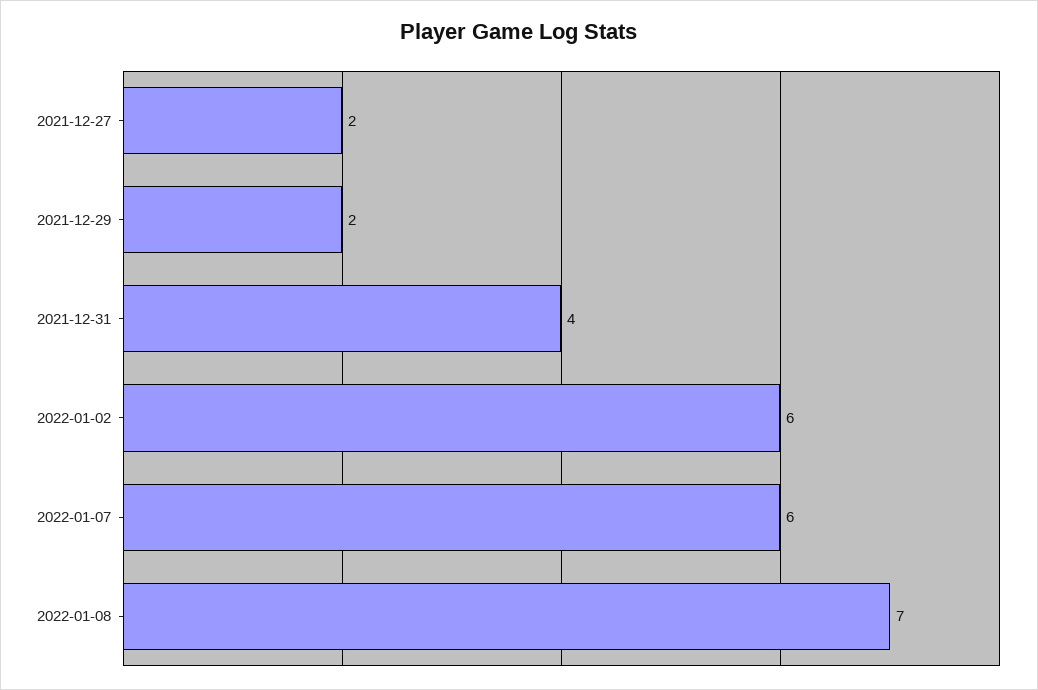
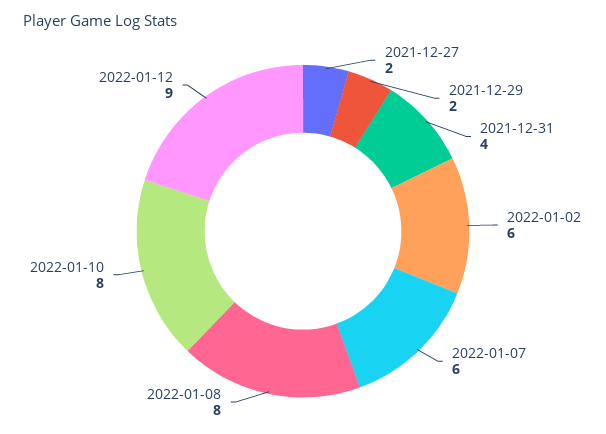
2022-01-08: 7 -> 8
2022-01-10: none -> 8
2022-01-12: none -> 9

